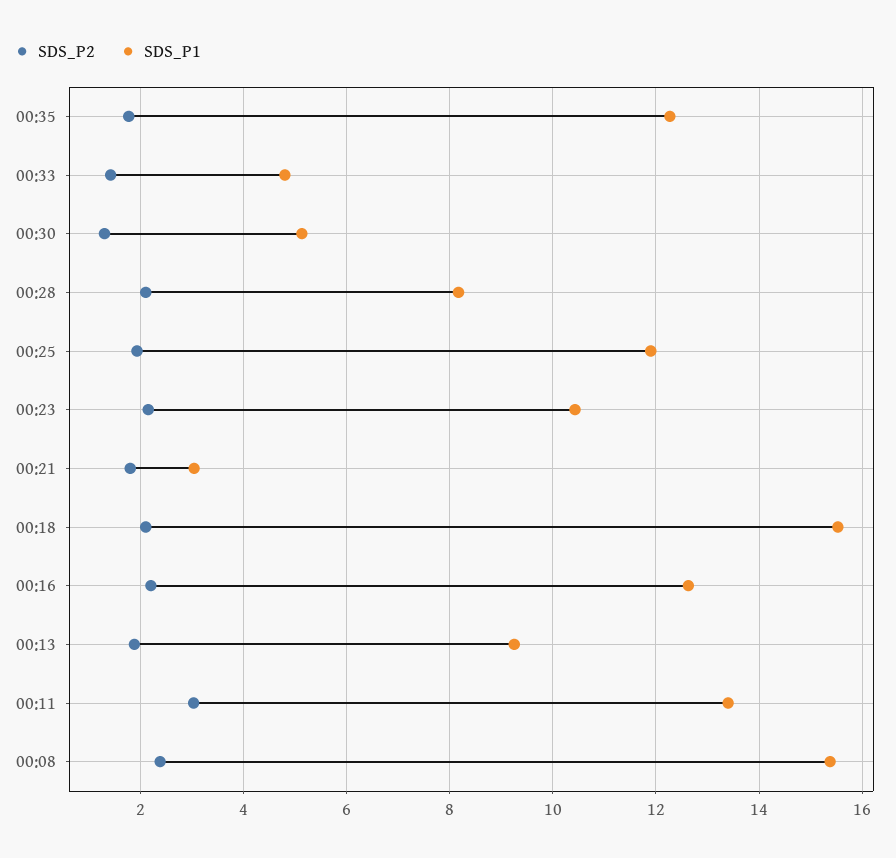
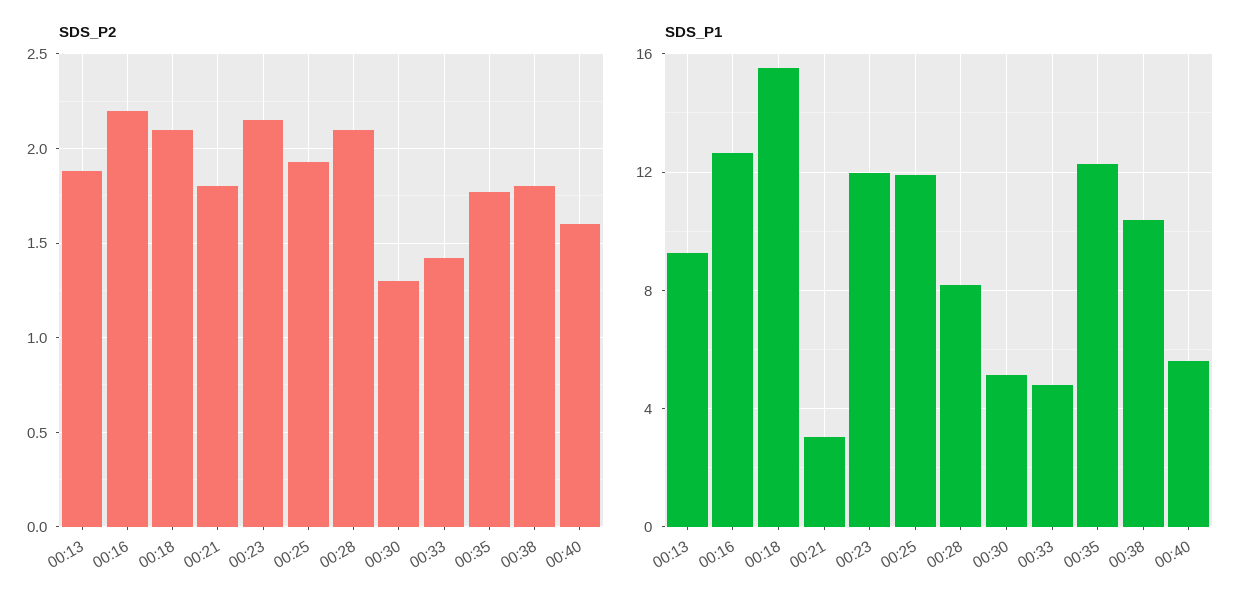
SDS_P1, 00:23: 10.4 -> 12
SDS_P2, 00:11: 3 -> none
SDS_P1, 00:11: 13.4 -> none
SDS_P2, 00:08: 2.4 -> none
SDS_P1, 00:08: 15.4 -> none
SDS_P2, 00:38: none -> 1.8
SDS_P2, 00:40: none -> 1.6
SDS_P1, 00:38: none -> 10.5
SDS_P1, 00:40: none -> 5.5

